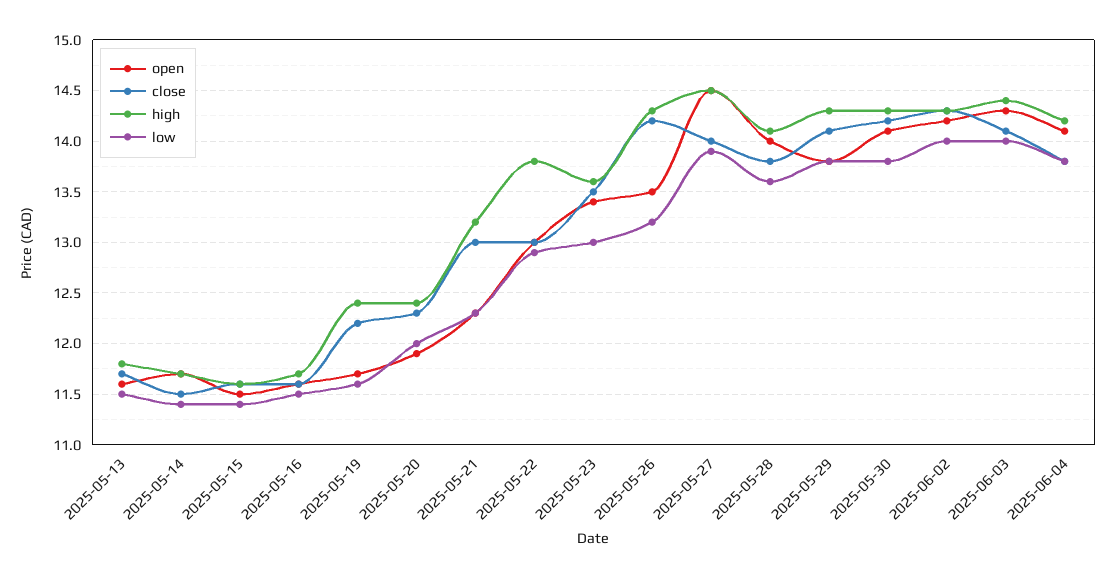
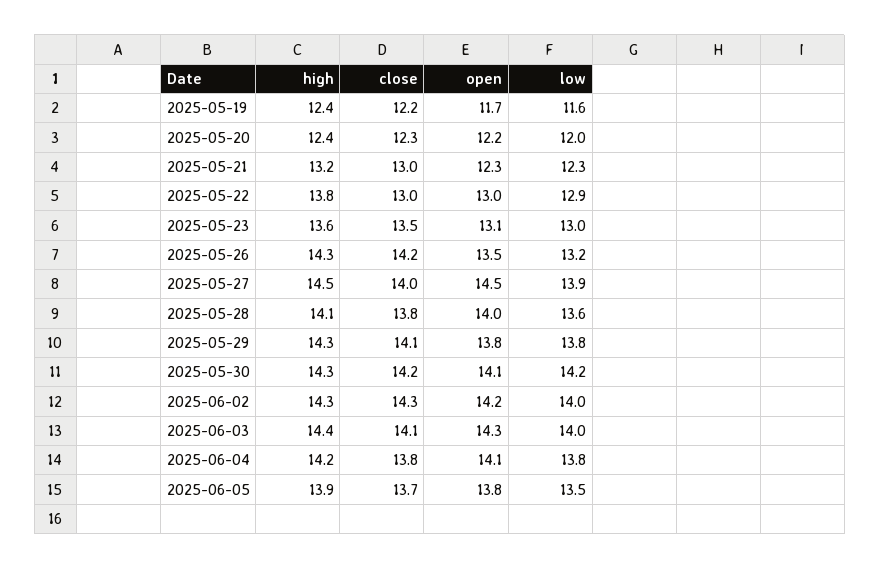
open, 2025-05-13: 11.6 -> none
close, 2025-05-13: 11.7 -> none
high, 2025-05-13: 11.8 -> none
low, 2025-05-13: 11.5 -> none
open, 2025-05-14: 11.7 -> none
close, 2025-05-14: 11.5 -> none
high, 2025-05-14: 11.7 -> none
low, 2025-05-14: 11.4 -> none
open, 2025-05-15: 11.5 -> none
close, 2025-05-15: 11.6 -> none
high, 2025-05-15: 11.6 -> none
low, 2025-05-15: 11.4 -> none
open, 2025-05-16: 11.6 -> none
close, 2025-05-16: 11.6 -> none
high, 2025-05-16: 11.7 -> none
low, 2025-05-16: 11.5 -> none
open, 2025-05-20: 11.9 -> 12.2
open, 2025-05-23: 13.4 -> 13.1
low, 2025-05-30: 13.8 -> 14.2
high, 2025-06-05: none -> 13.9
close, 2025-06-05: none -> 13.7
open, 2025-06-05: none -> 13.8
low, 2025-06-05: none -> 13.5

